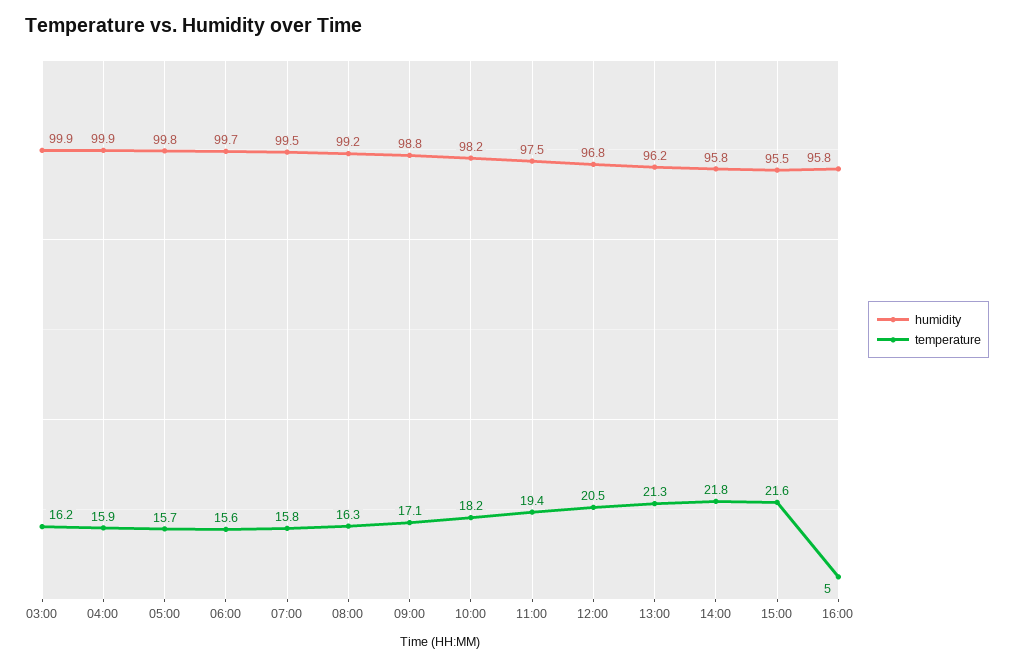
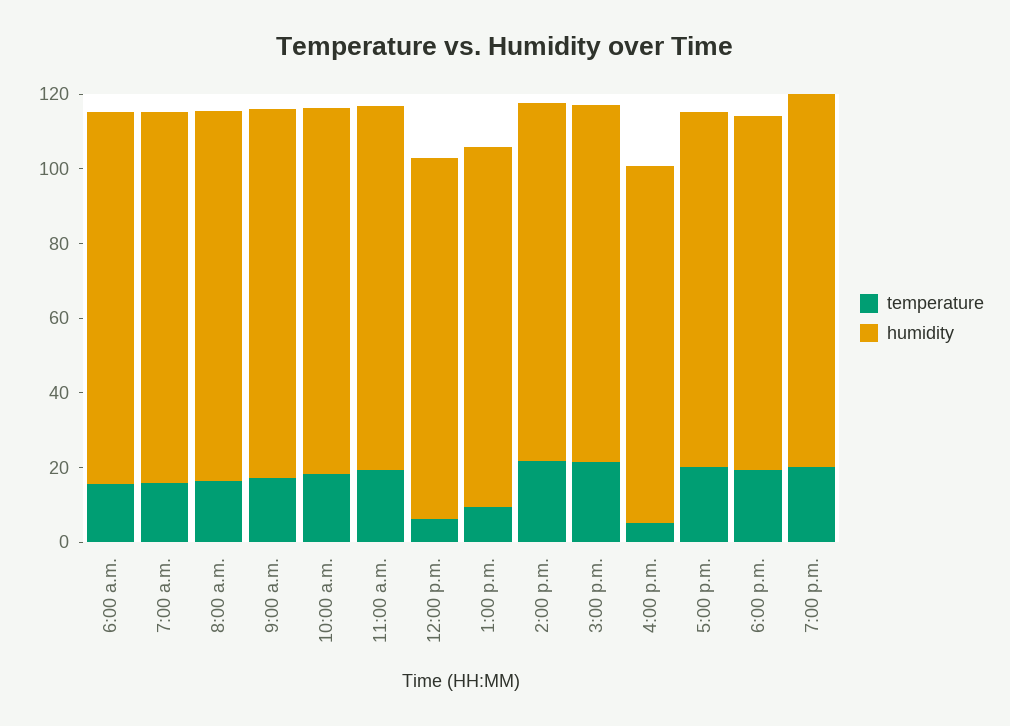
humidity, 03:00: 99.9 -> none
temperature, 03:00: 16.2 -> none
humidity, 04:00: 99.9 -> none
temperature, 04:00: 15.9 -> none
humidity, 05:00: 99.8 -> none
temperature, 05:00: 15.7 -> none
temperature, 12:00: 20.5 -> 5
temperature, 13:00: 21.3 -> 10
temperature, 5:00 p.m.: none -> 20
humidity, 5:00 p.m.: none -> 95
temperature, 6:00 p.m.: none -> 20
humidity, 6:00 p.m.: none -> 95
temperature, 7:00 p.m.: none -> 20
humidity, 7:00 p.m.: none -> 100

